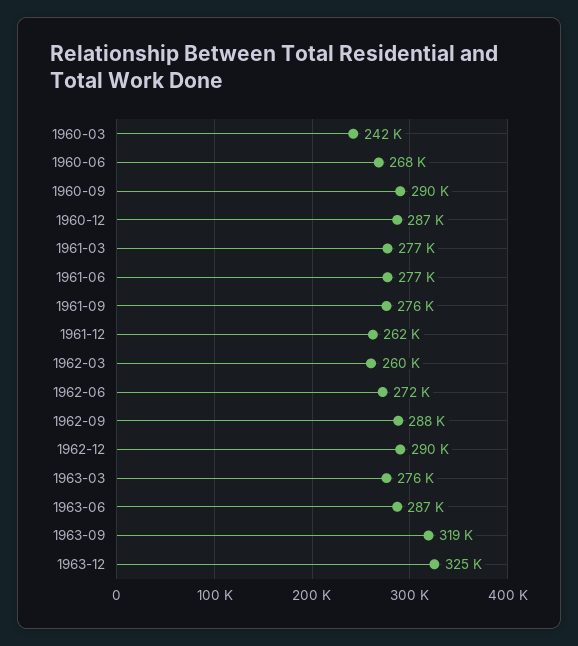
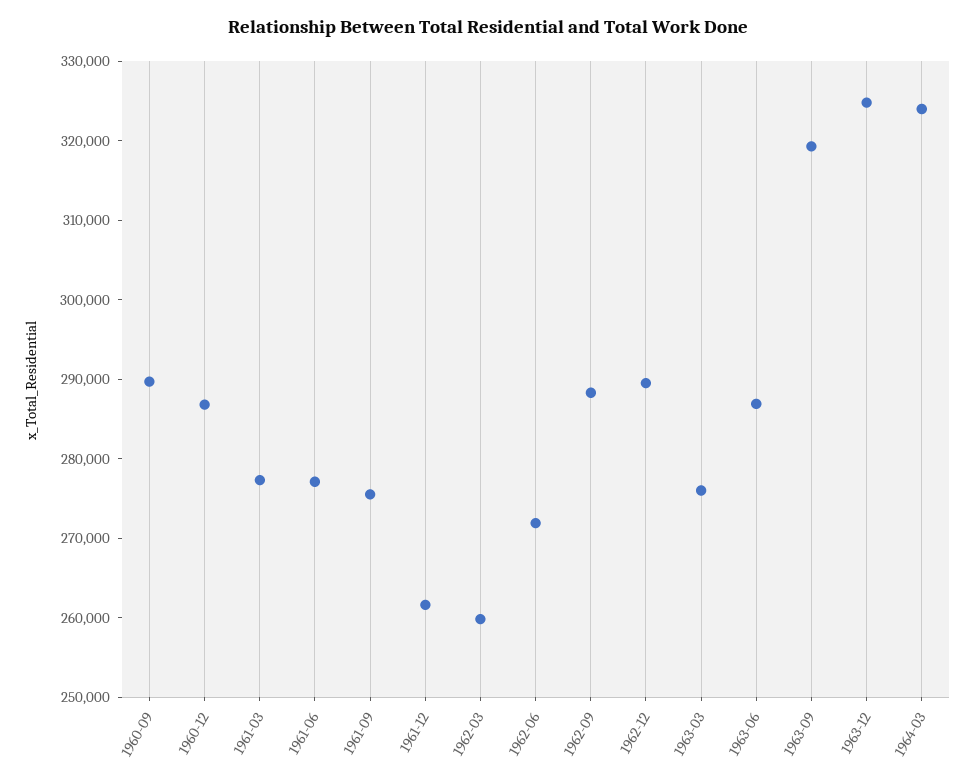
1960-03: 242000 -> none
1960-06: 268000 -> none
1964-03: none -> 324000

